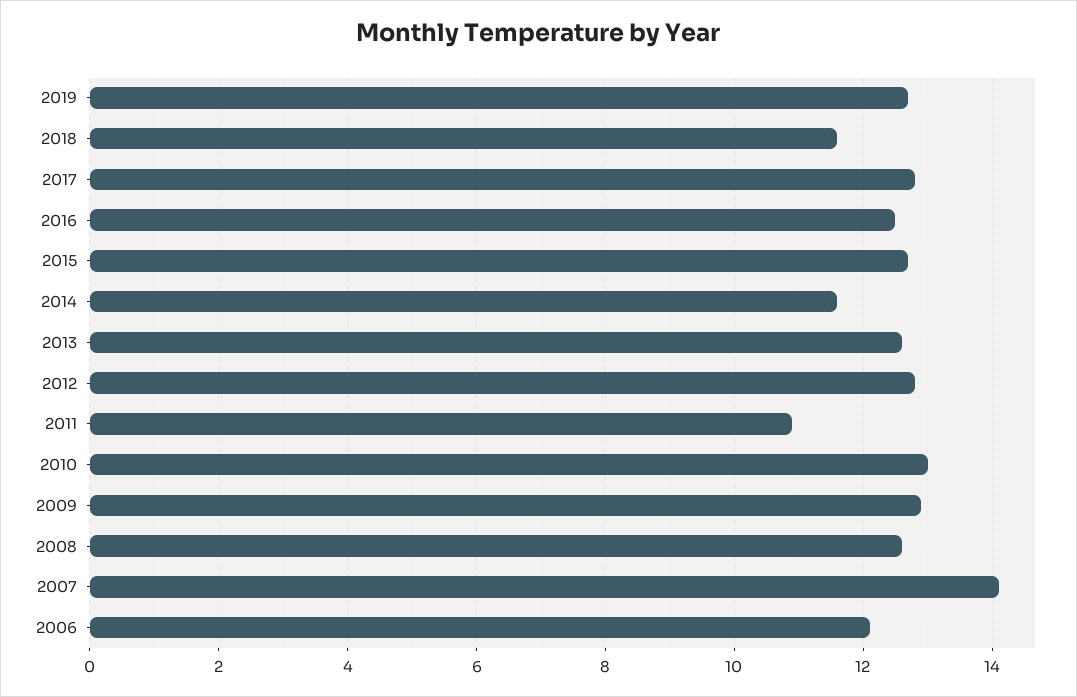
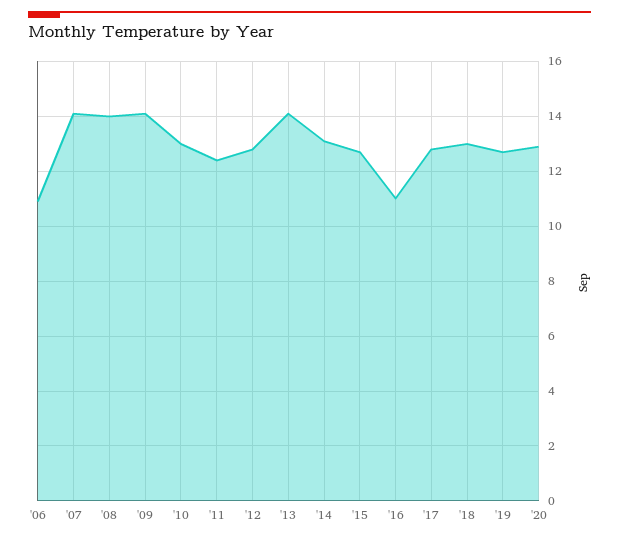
2018: 11.5 -> 13
2016: 12.5 -> 11
2014: 11.5 -> 13
2013: 12.5 -> 14
2011: 11 -> 12.5
2009: 13 -> 14
2008: 12.5 -> 14
2006: 12 -> 11
'20: none -> 13

